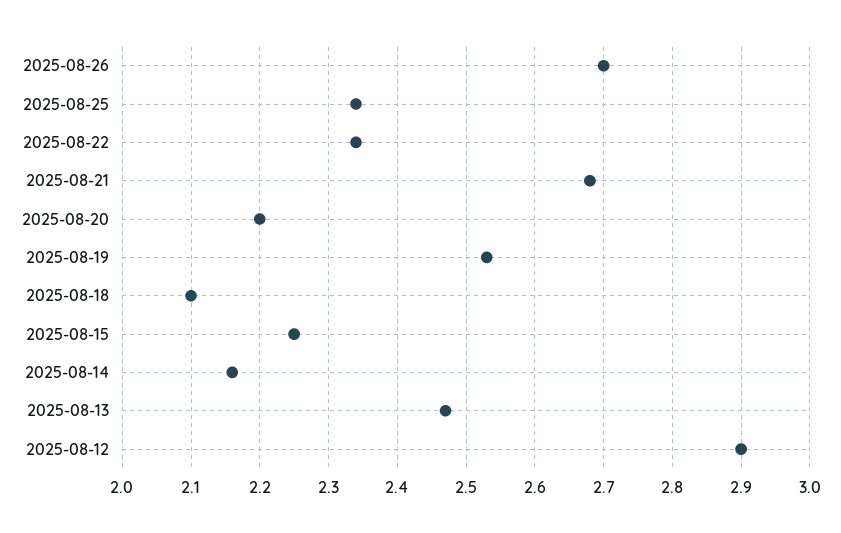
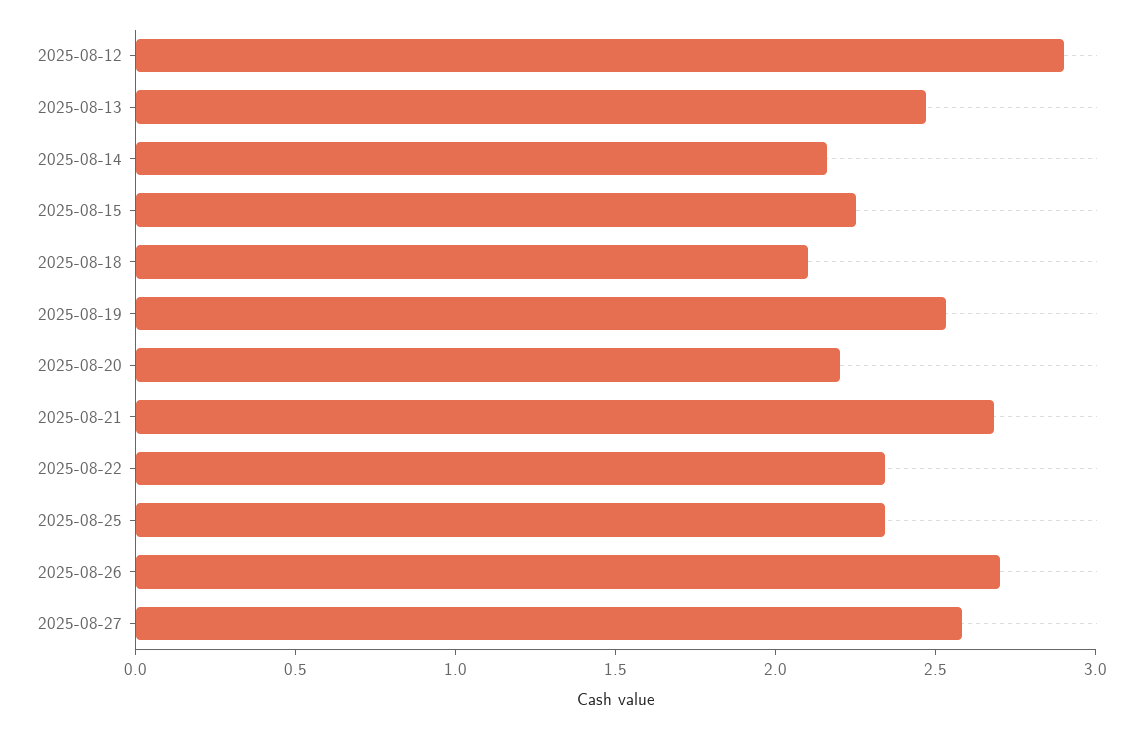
2025-08-27: none -> 2.6

